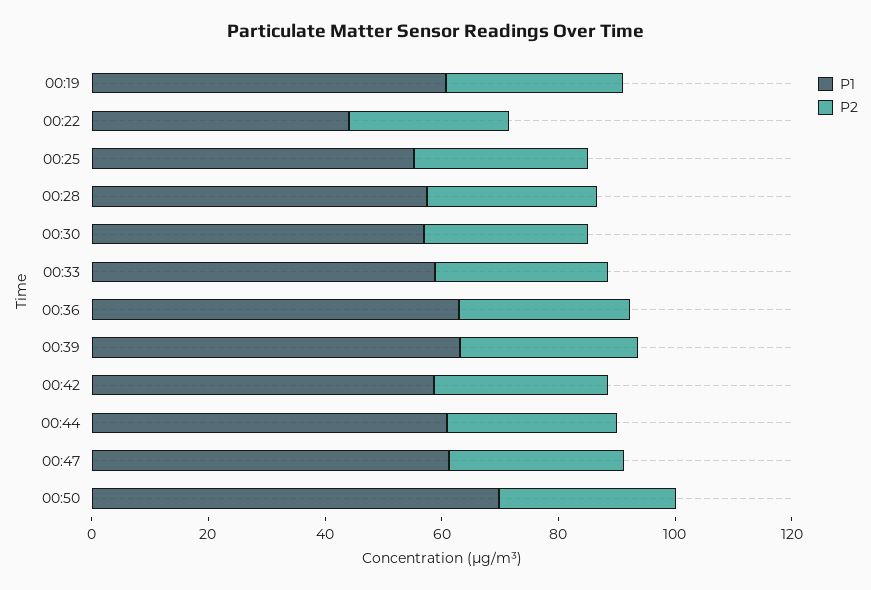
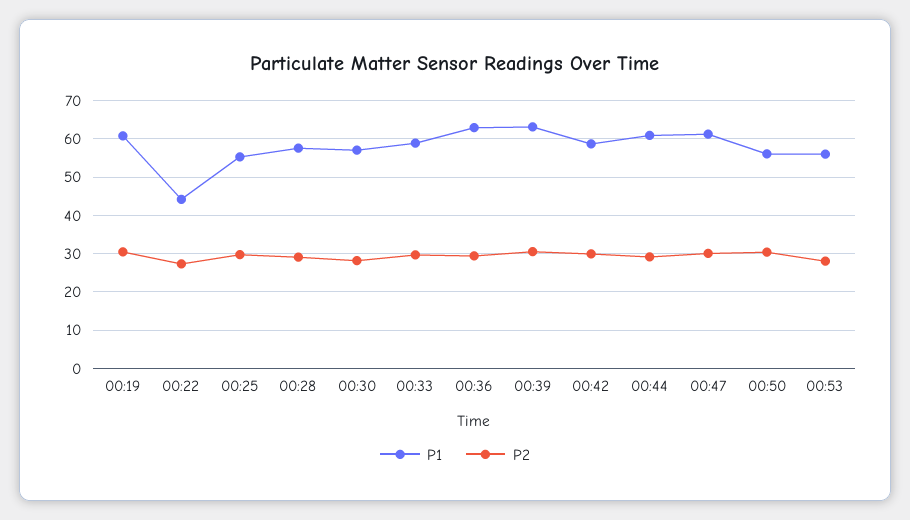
P1, 00:50: 70 -> 56
P1, 00:53: none -> 56
P2, 00:53: none -> 28

